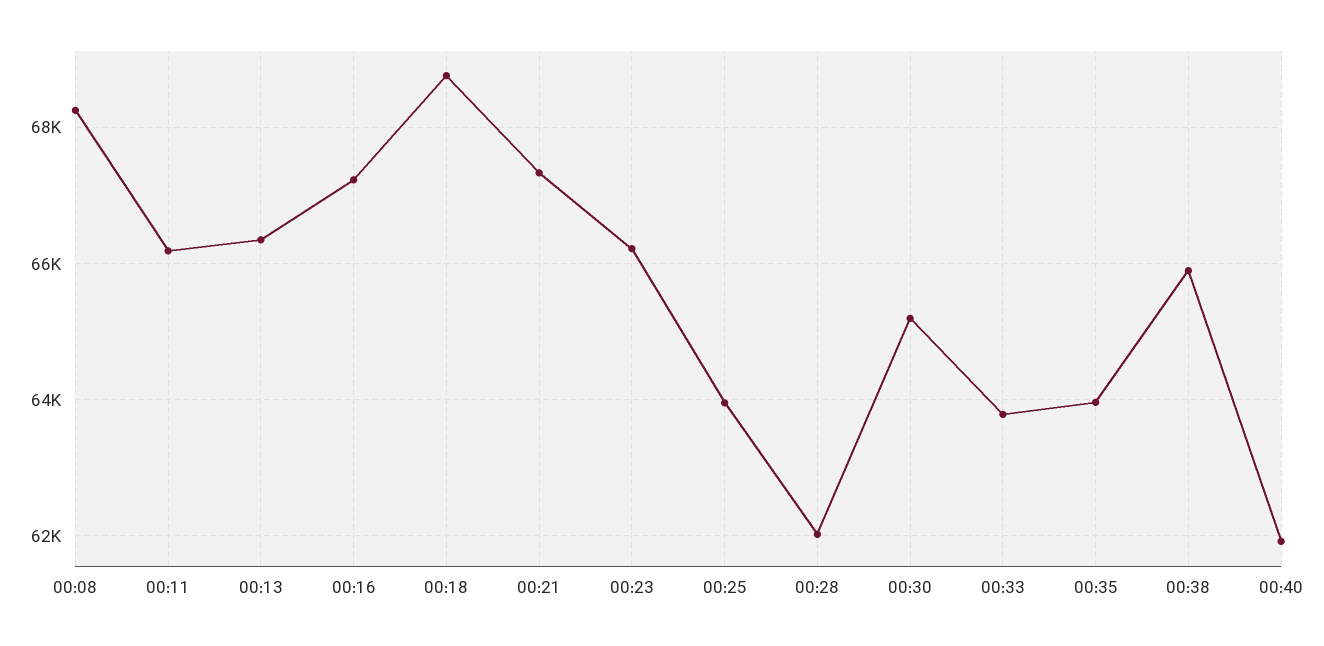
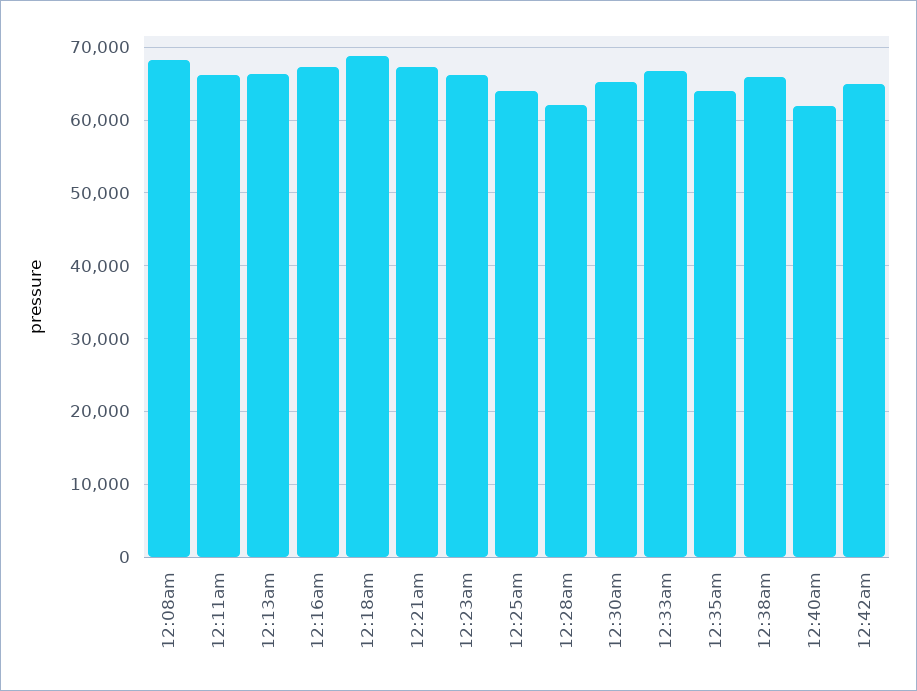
00:33: 63800 -> 67000
12:42am: none -> 65000

